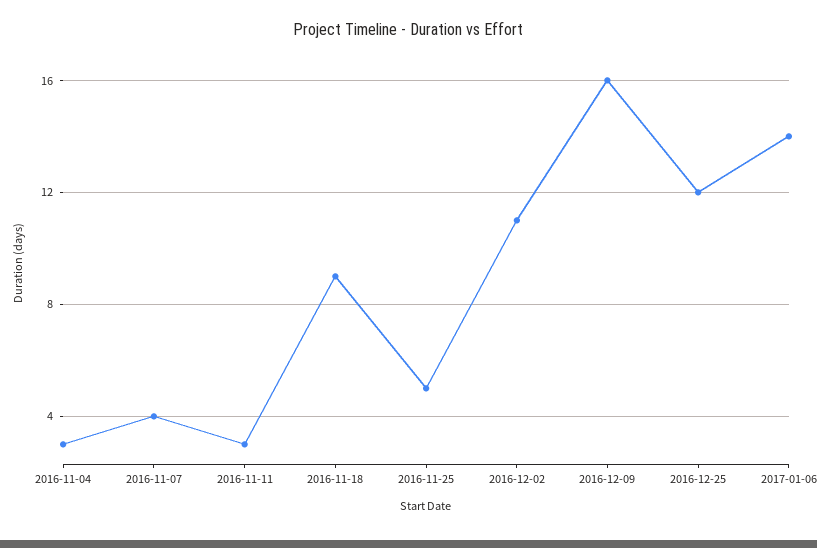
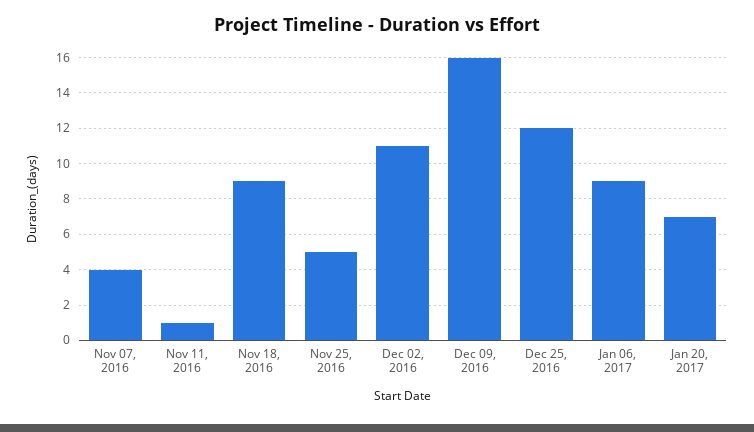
2016-11-04: 3 -> none
2016-11-11: 3 -> 1
2017-01-06: 14 -> 9
Jan 20, 2017: none -> 7

